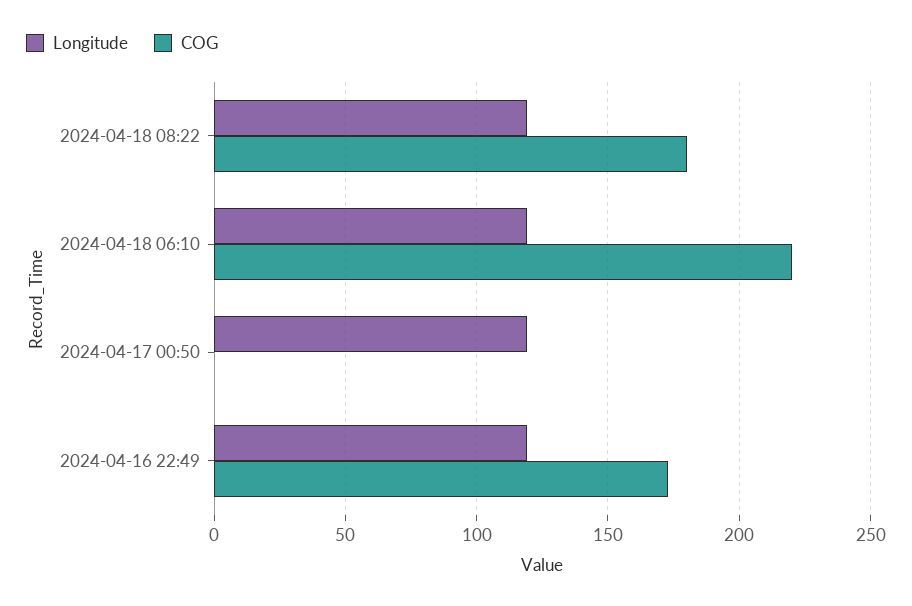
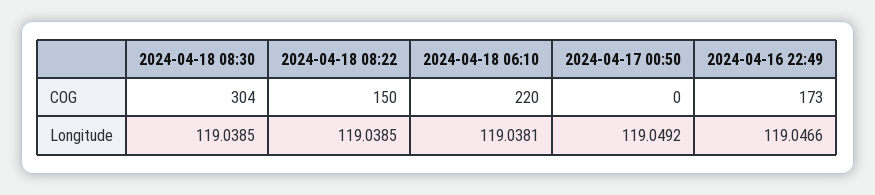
COG, 2024-04-18 08:22: 180 -> 150
COG, 2024-04-18 08:30: none -> 304
Longitude, 2024-04-18 08:30: none -> 119.0385

